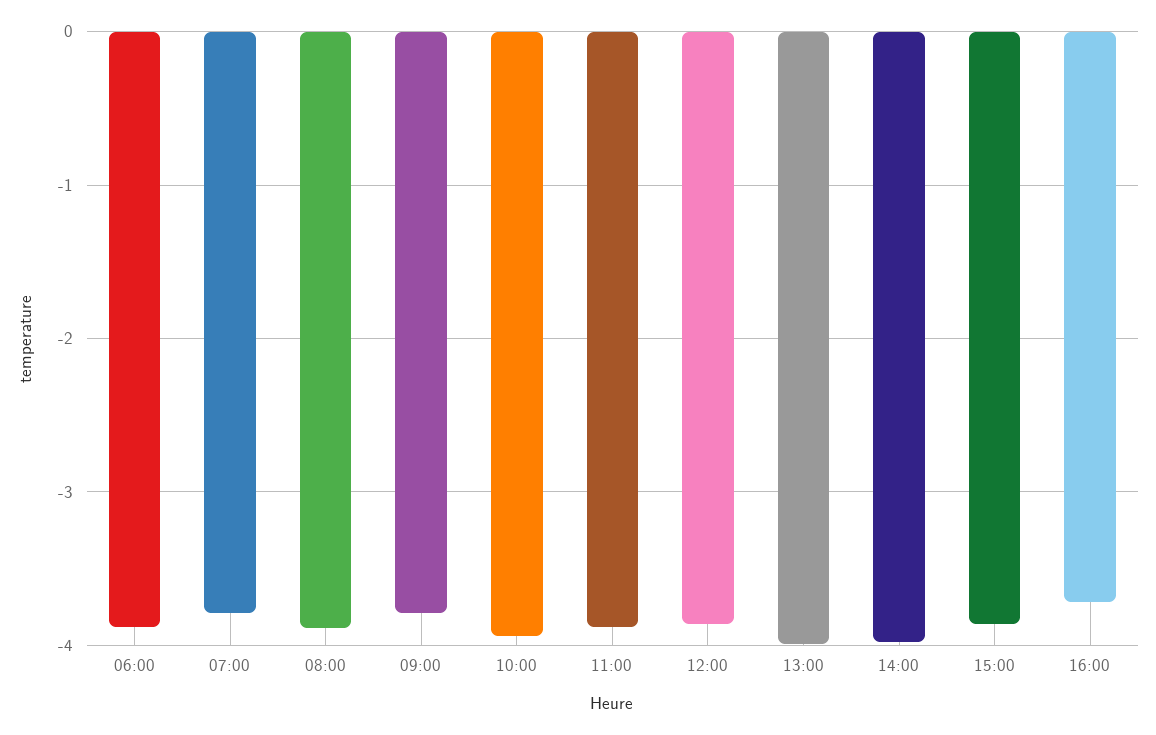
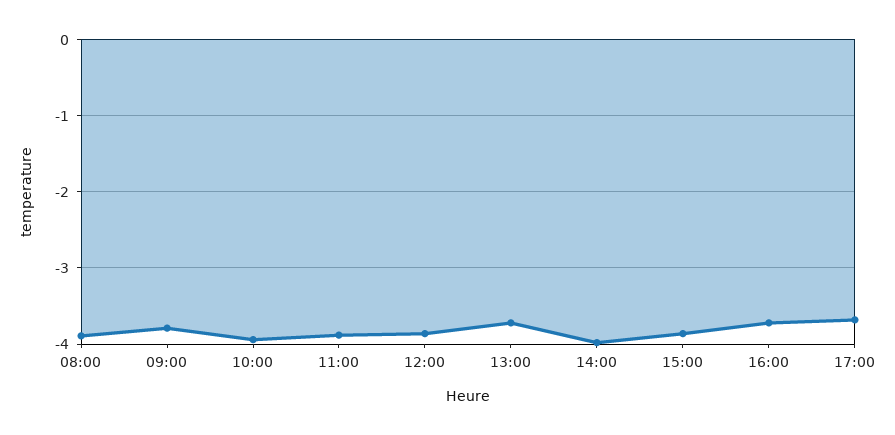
06:00: -3.9 -> none
07:00: -3.8 -> none
13:00: -4 -> -3.7
17:00: none -> -3.7

